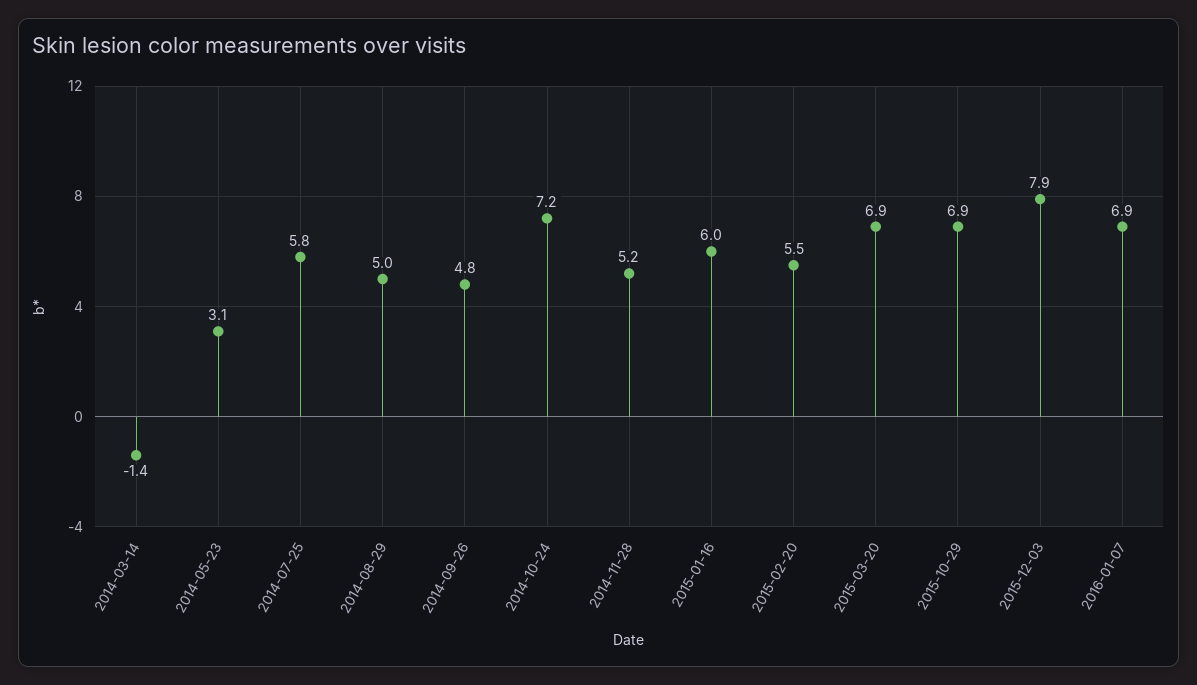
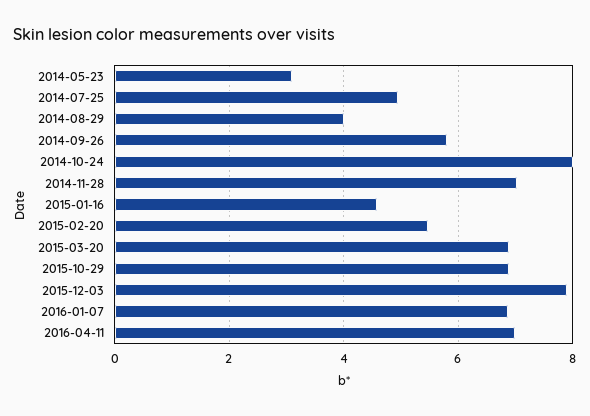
2014-03-14: -1.4 -> none
2014-07-25: 5.8 -> 5
2014-08-29: 5 -> 4
2014-09-26: 4.8 -> 5.8
2014-10-24: 7.2 -> 8
2014-11-28: 5.2 -> 7
2015-01-16: 6 -> 4.6
2016-04-11: none -> 7

